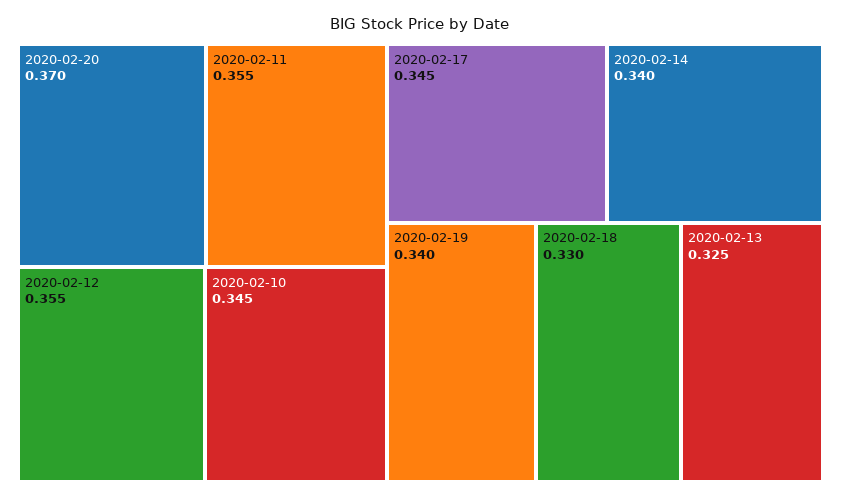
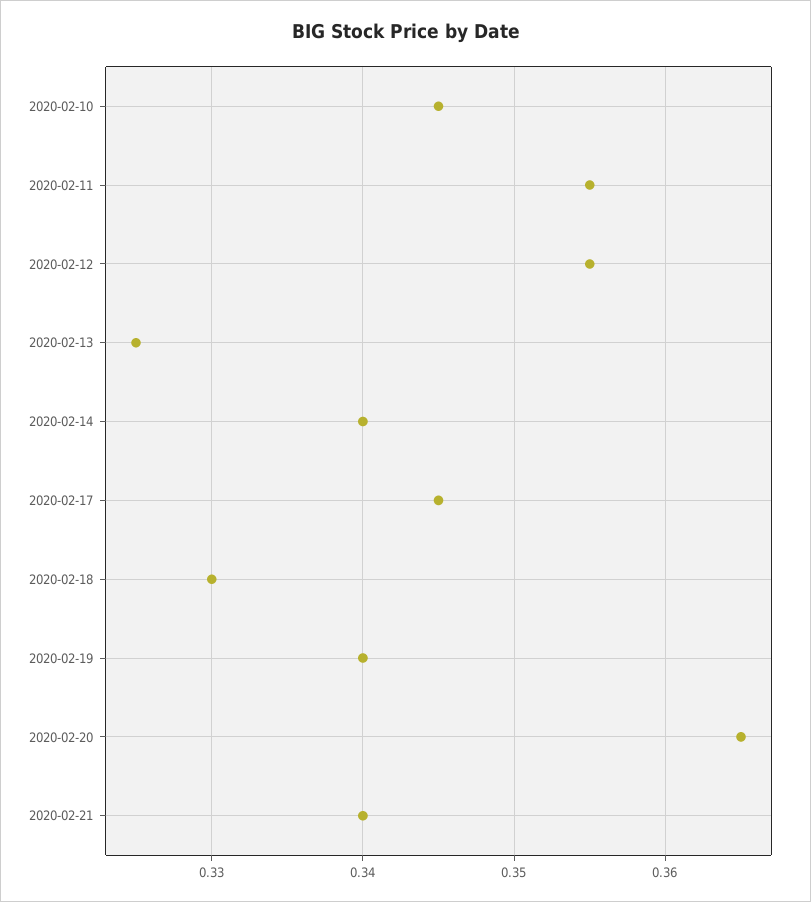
2020-02-20: 0.37 -> 0.365
2020-02-21: none -> 0.34

